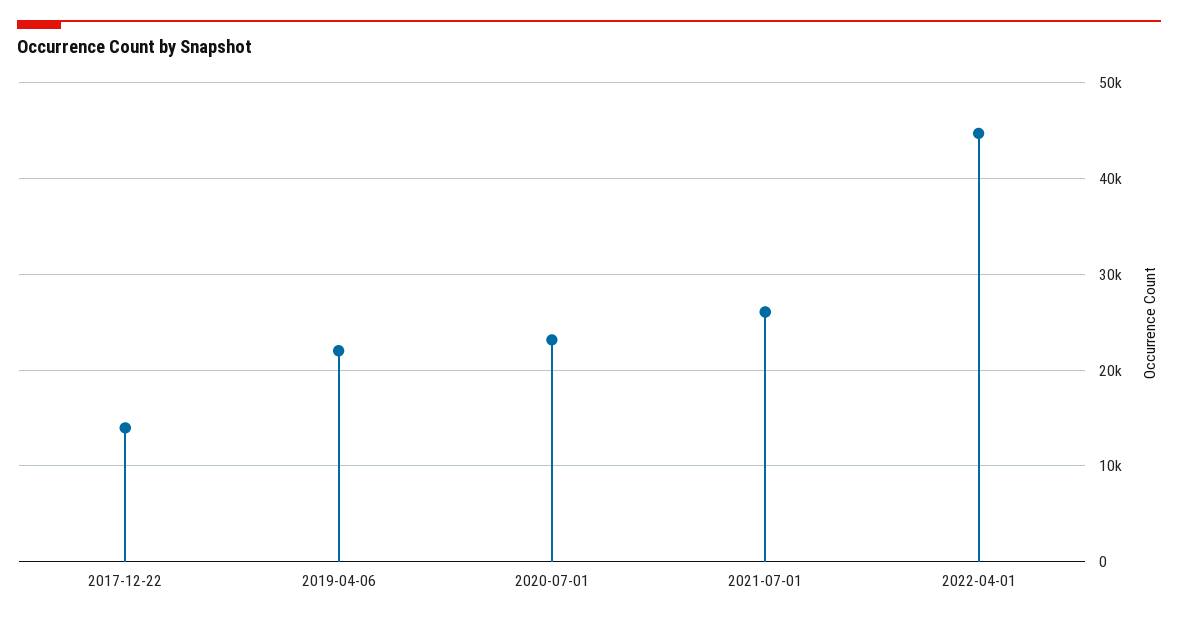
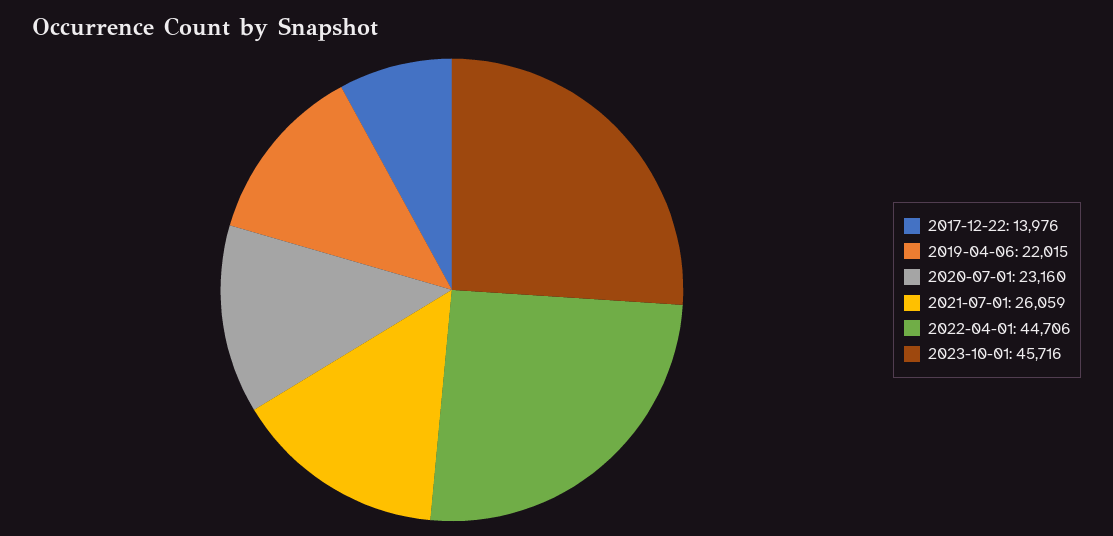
2023-10-01: none -> 45716

